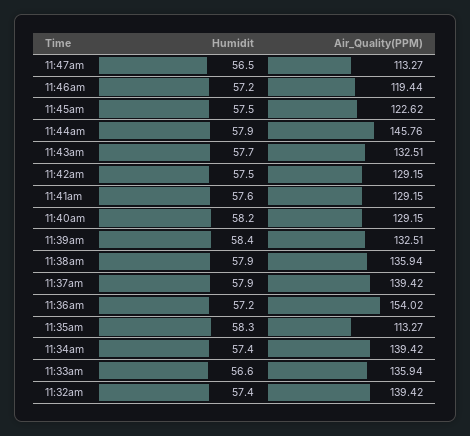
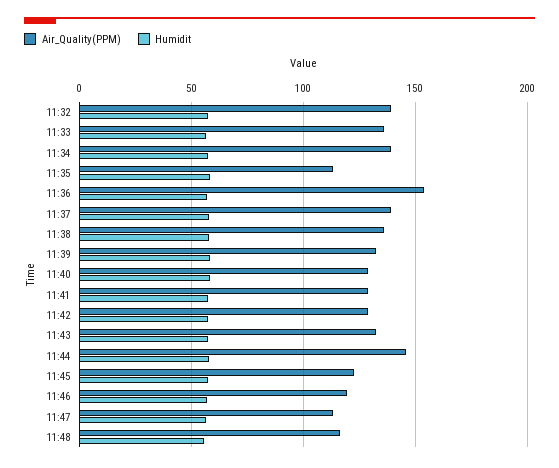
Air_Quality(PPM), 11:48: none -> 115
Humidit, 11:48: none -> 55

